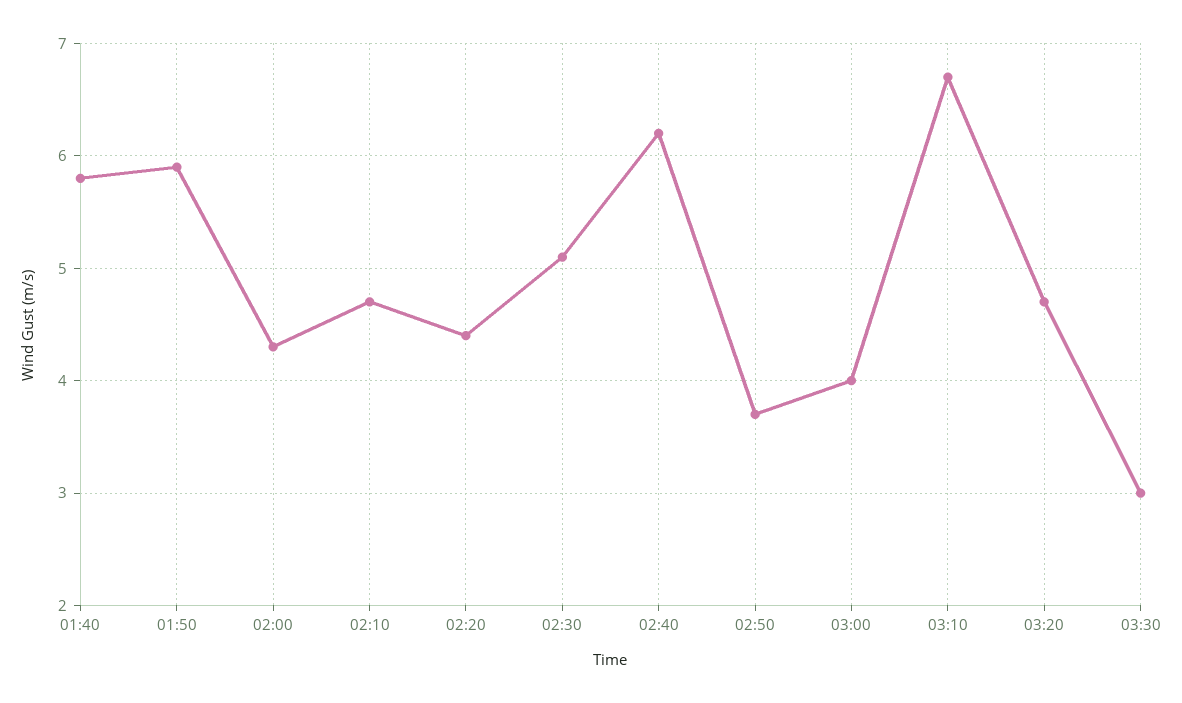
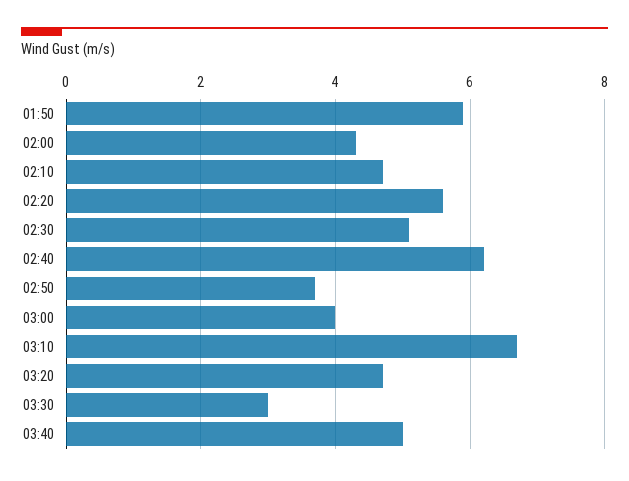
01:40: 5.8 -> none
02:20: 4.4 -> 5.5
03:40: none -> 5

